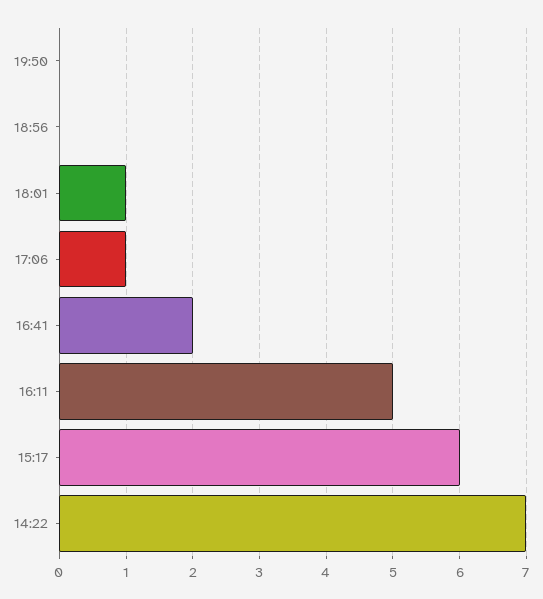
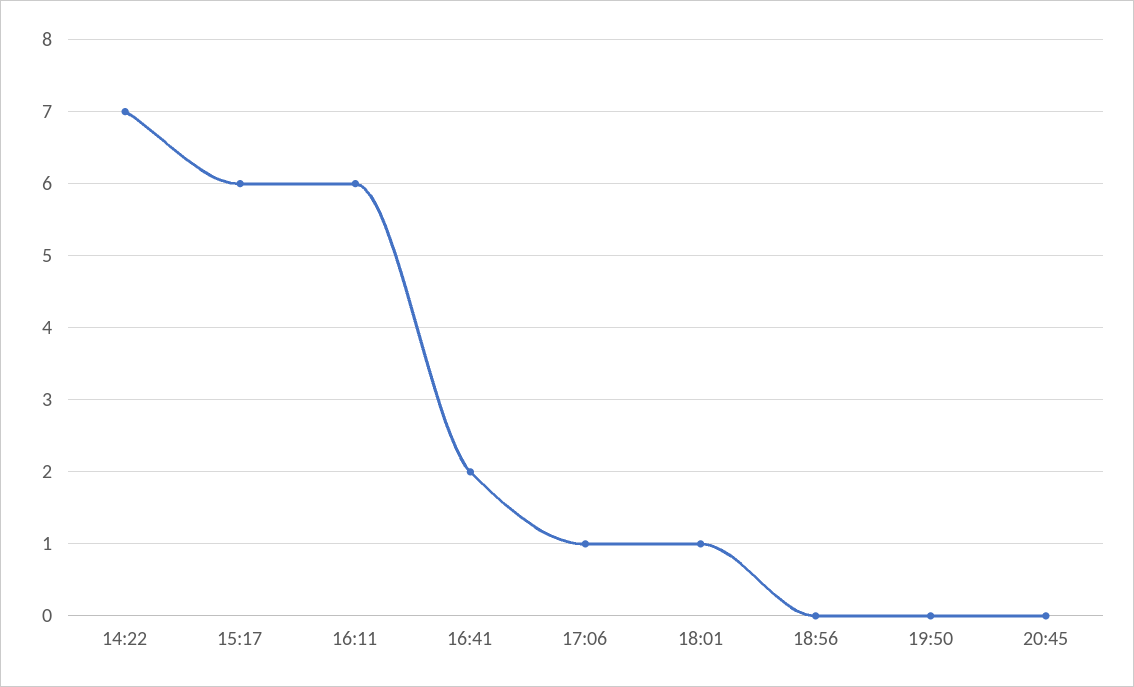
16:11: 5 -> 6
20:45: none -> 0

